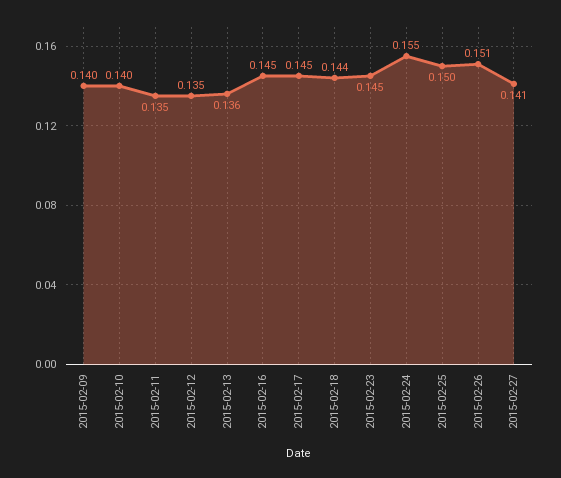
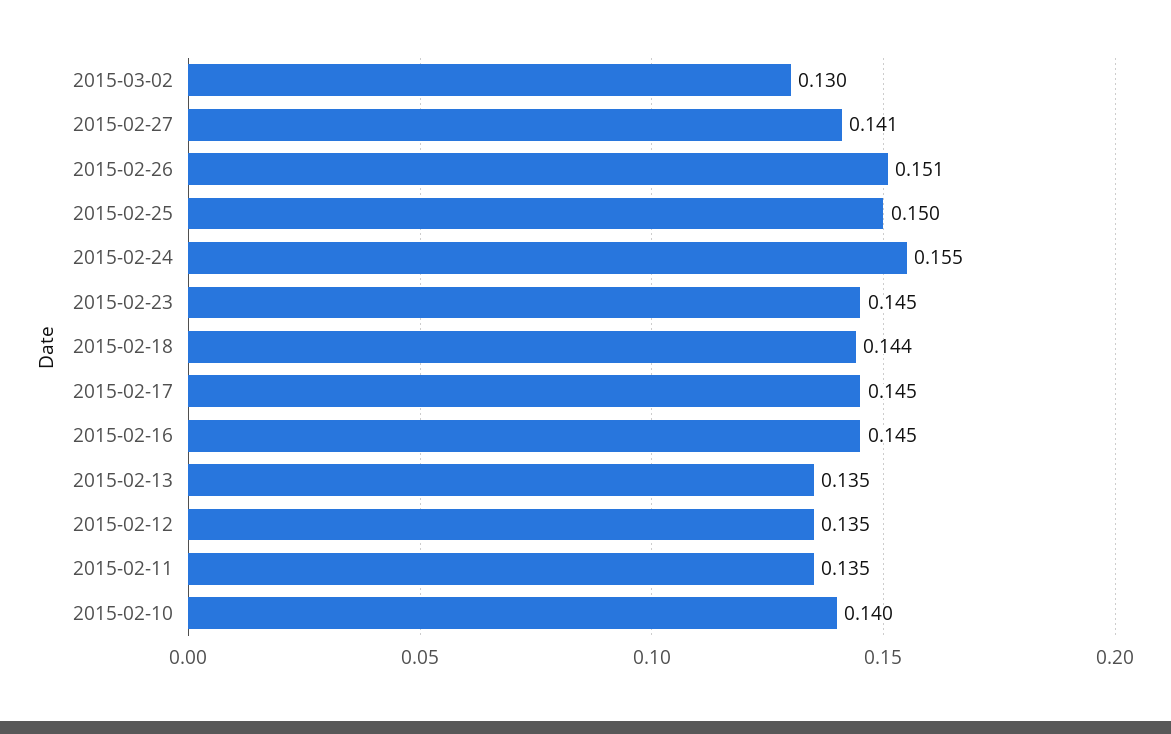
2015-02-09: 0.14 -> none
2015-02-13: 0.136 -> 0.135
2015-03-02: none -> 0.13

